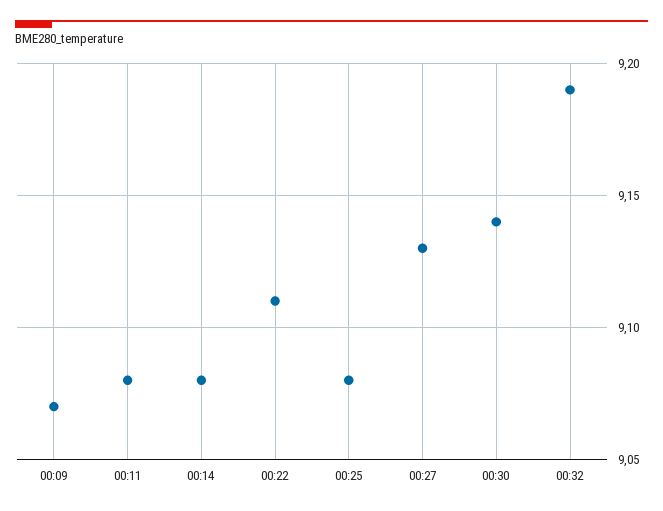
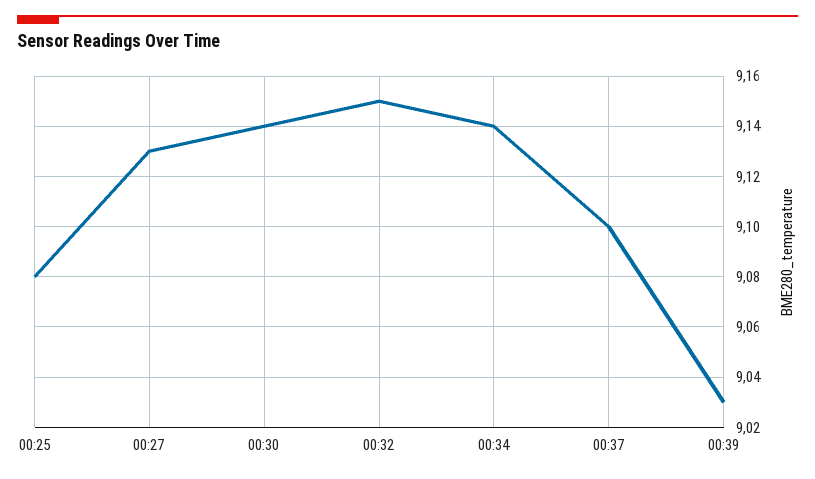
00:09: 9.07 -> none
00:11: 9.08 -> none
00:14: 9.08 -> none
00:22: 9.11 -> none
00:32: 9.19 -> 9.15
00:34: none -> 9.14
00:37: none -> 9.1
00:39: none -> 9.03

